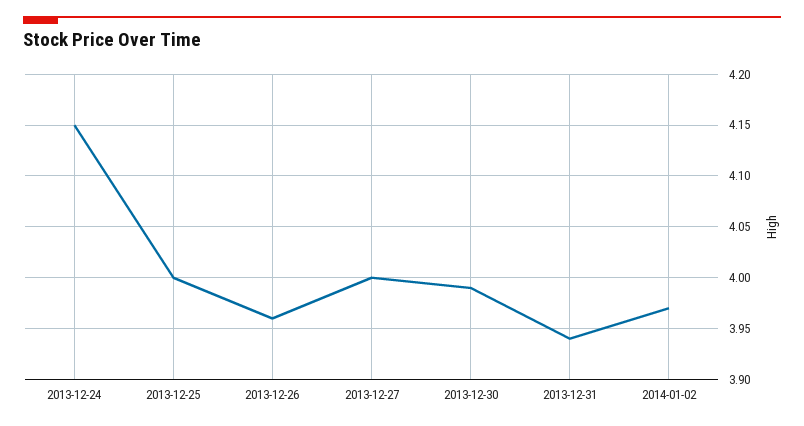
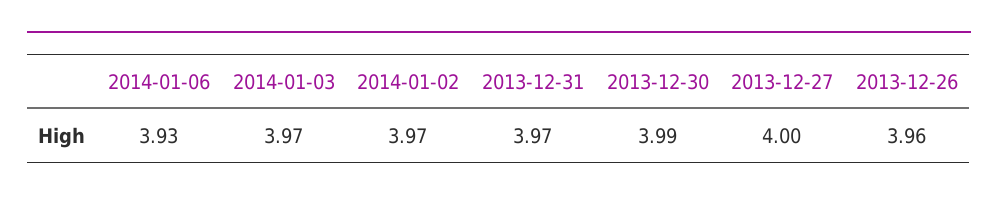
2013-12-24: 4.15 -> none
2013-12-25: 4 -> none
2013-12-31: 3.94 -> 3.97
2014-01-06: none -> 3.93
2014-01-03: none -> 3.97

